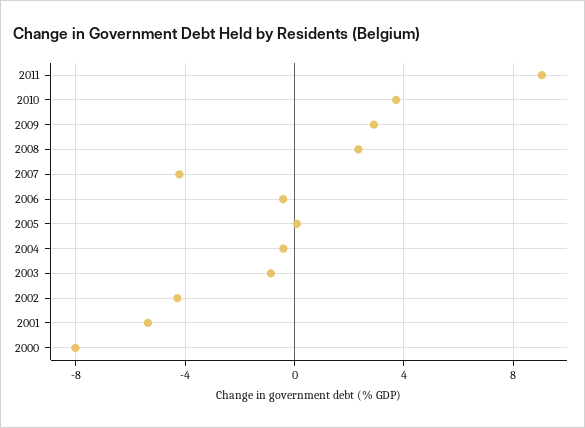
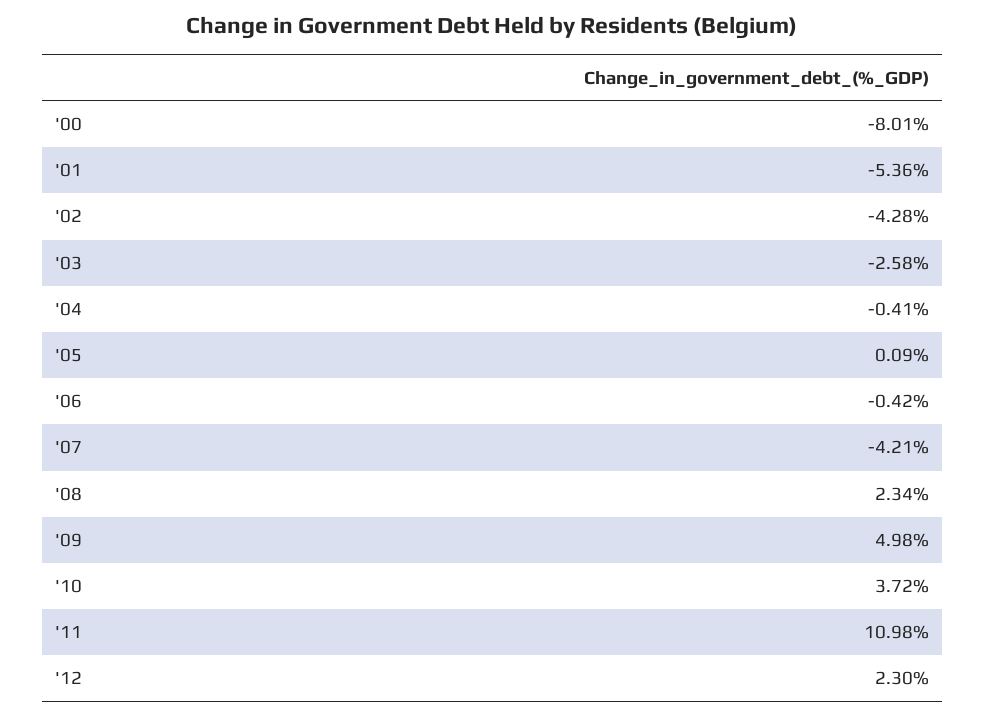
2011: 9 -> 10.98
2009: 3 -> 4.98
2003: -1 -> -2.58
'12: none -> 2.3

